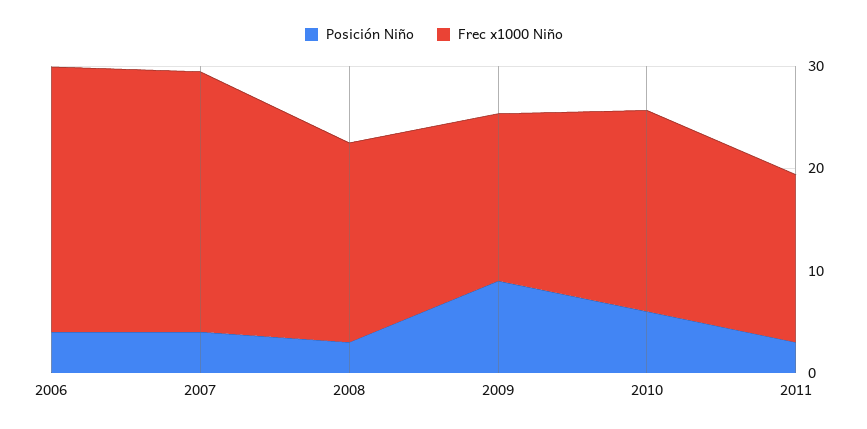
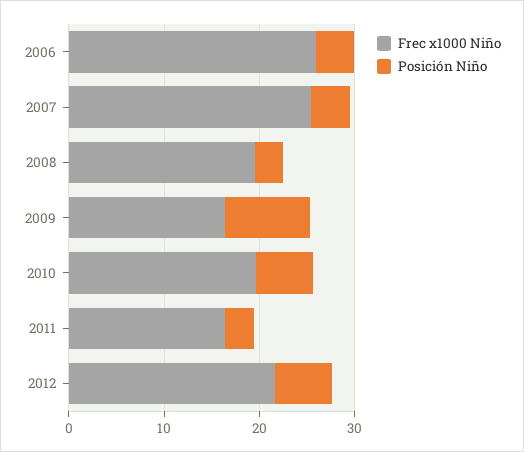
Frec x1000 Niño, 2012: none -> 22
Posición Niño, 2012: none -> 6

